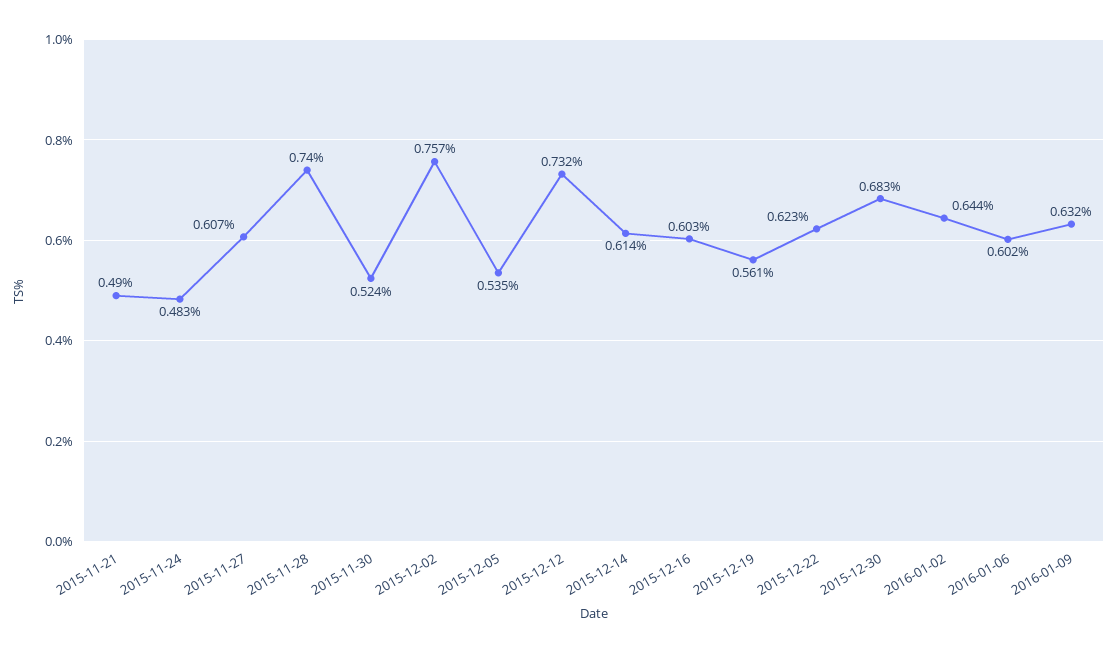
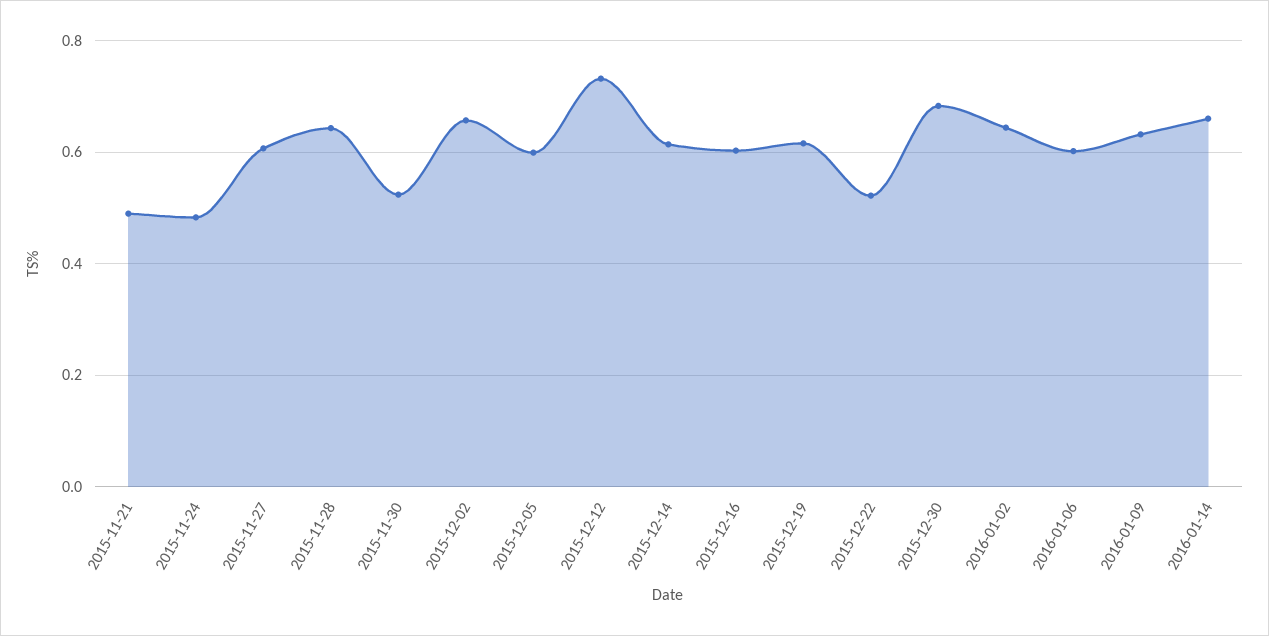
2015-11-28: 0.74 -> 0.64
2015-12-02: 0.757 -> 0.66
2015-12-05: 0.535 -> 0.6
2015-12-19: 0.561 -> 0.62
2015-12-22: 0.623 -> 0.52
2016-01-14: none -> 0.66

